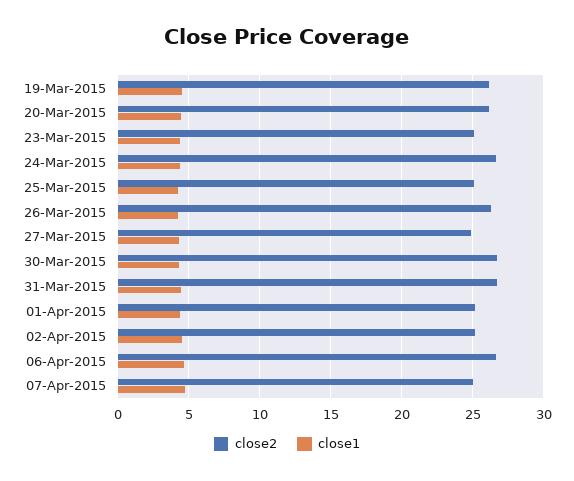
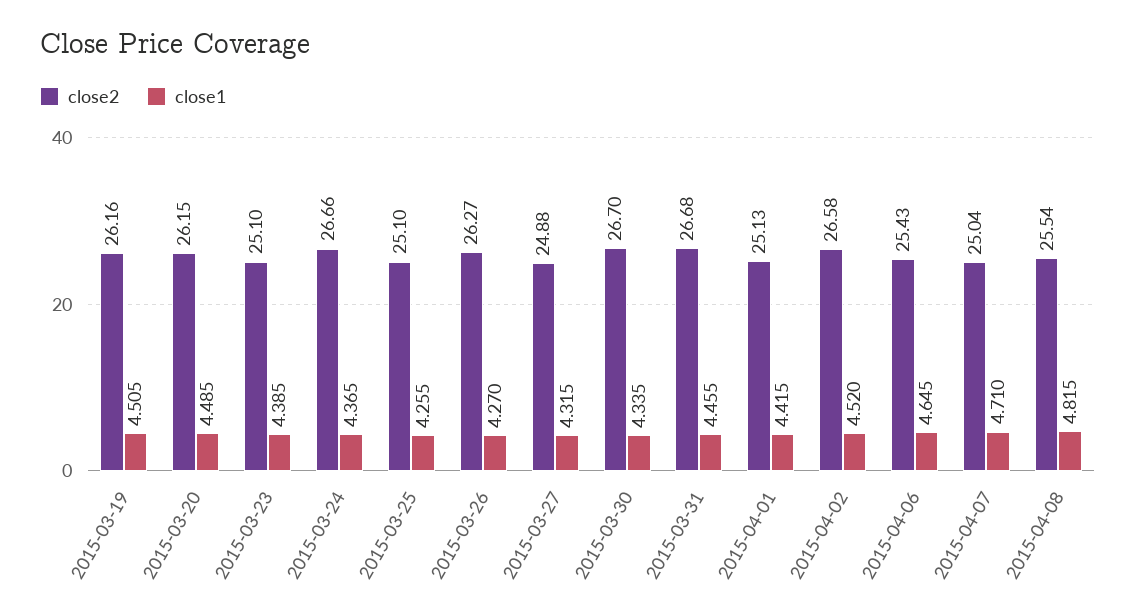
close2, 02-Apr-2015: 25 -> 26.58
close2, 06-Apr-2015: 26.5 -> 25.43
close2, 2015-04-08: none -> 25.54
close1, 2015-04-08: none -> 4.815

